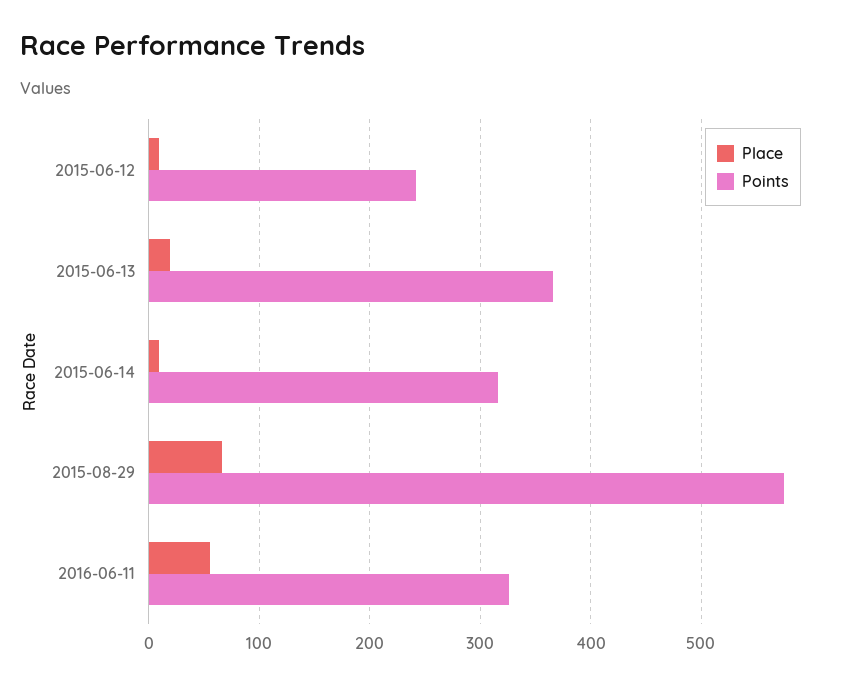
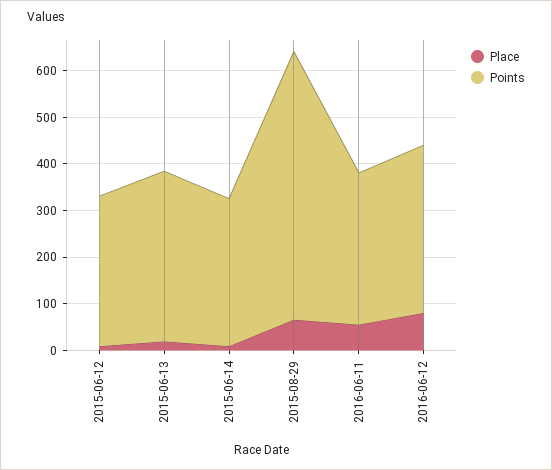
Points, 2015-06-12: 240 -> 320
Place, 2016-06-12: none -> 80
Points, 2016-06-12: none -> 360

